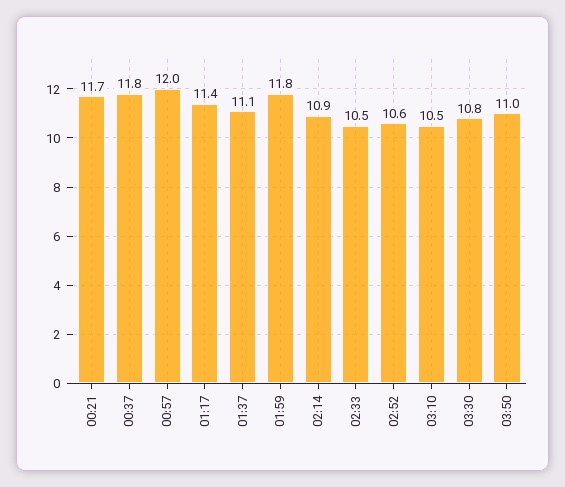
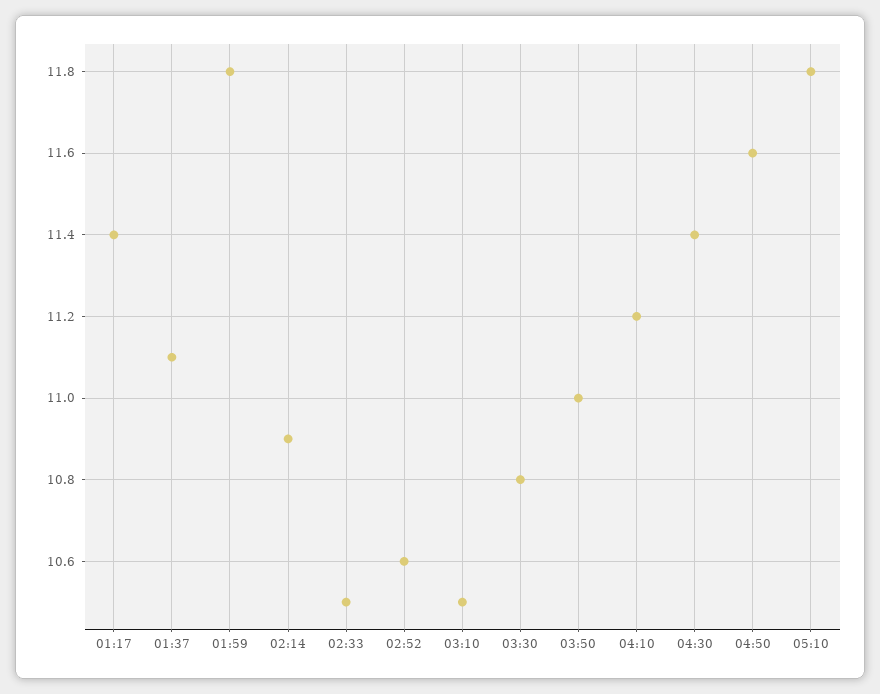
00:21: 11.7 -> none
00:37: 11.8 -> none
00:57: 12 -> none
04:10: none -> 11.2
04:30: none -> 11.4
04:50: none -> 11.6
05:10: none -> 11.8

